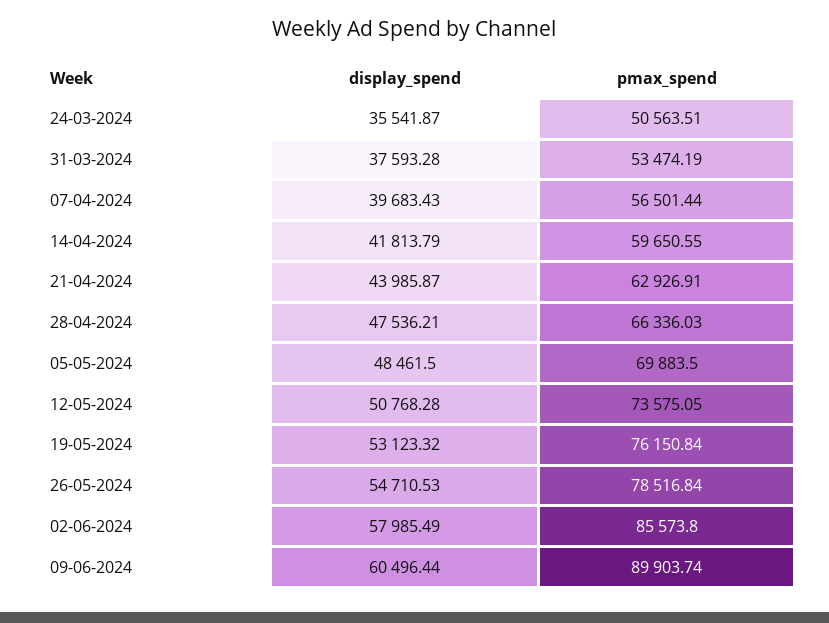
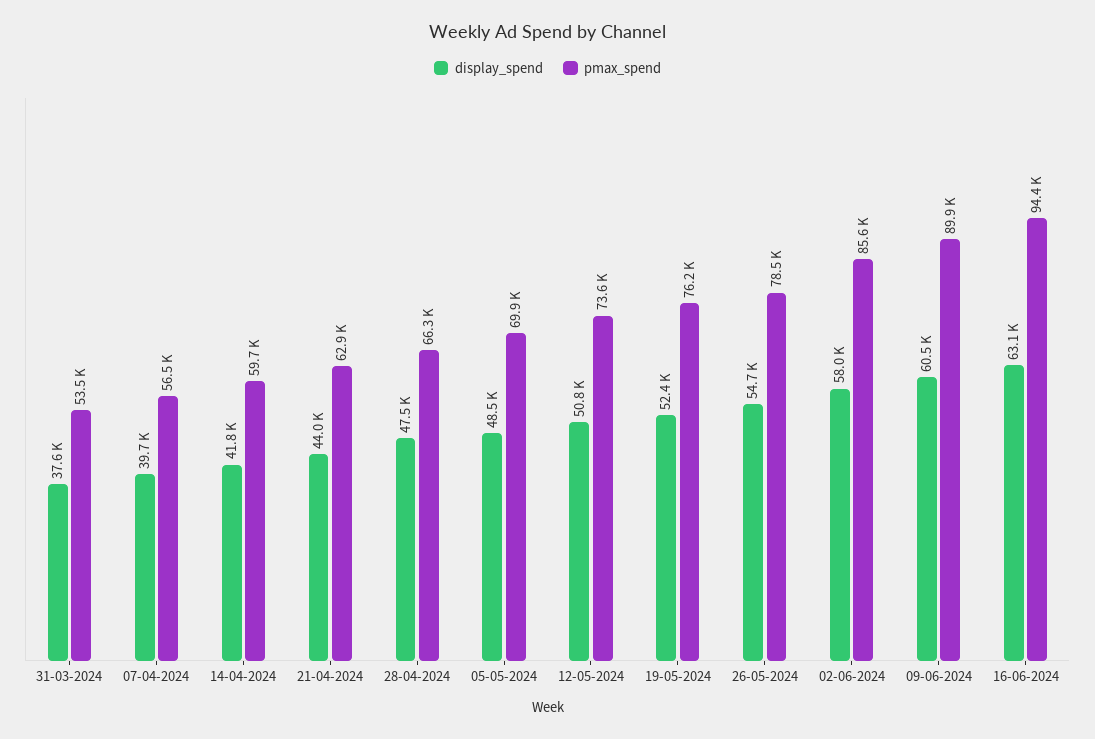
display_spend, 24-03-2024: 35541.87 -> none
pmax_spend, 24-03-2024: 50563.51 -> none
display_spend, 19-05-2024: 53123.32 -> 52400
display_spend, 16-06-2024: none -> 63100
pmax_spend, 16-06-2024: none -> 94400

